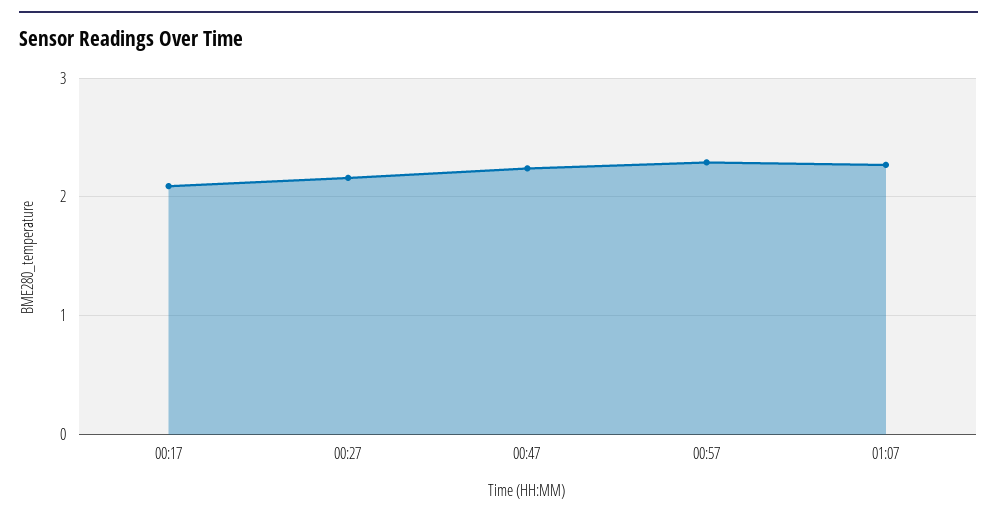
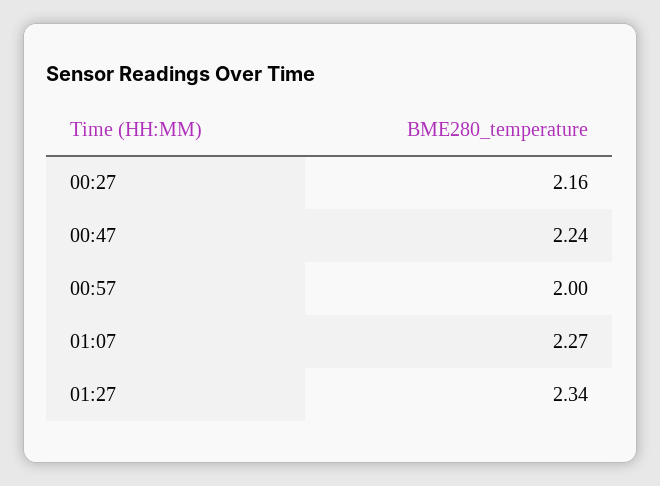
00:17: 2.1 -> none
00:57: 2.3 -> 2
01:27: none -> 2.34

